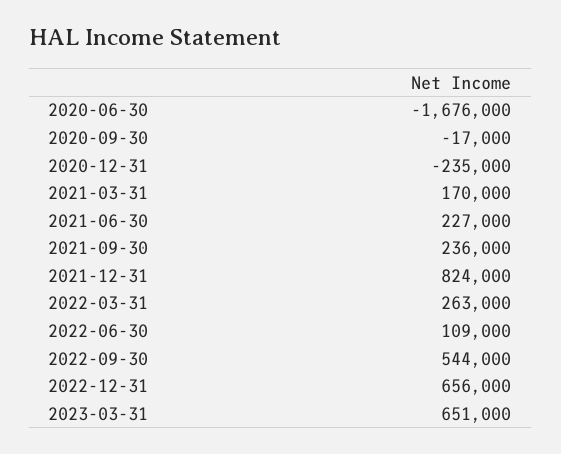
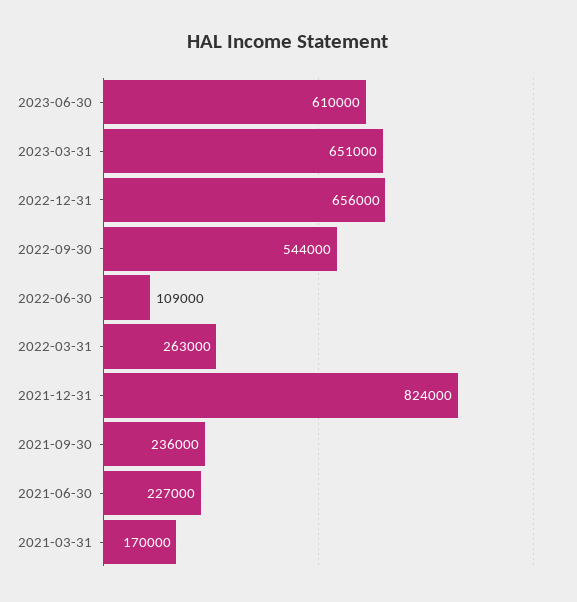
2020-06-30: -1676000 -> none
2020-09-30: -17000 -> none
2020-12-31: -235000 -> none
2023-06-30: none -> 610000

